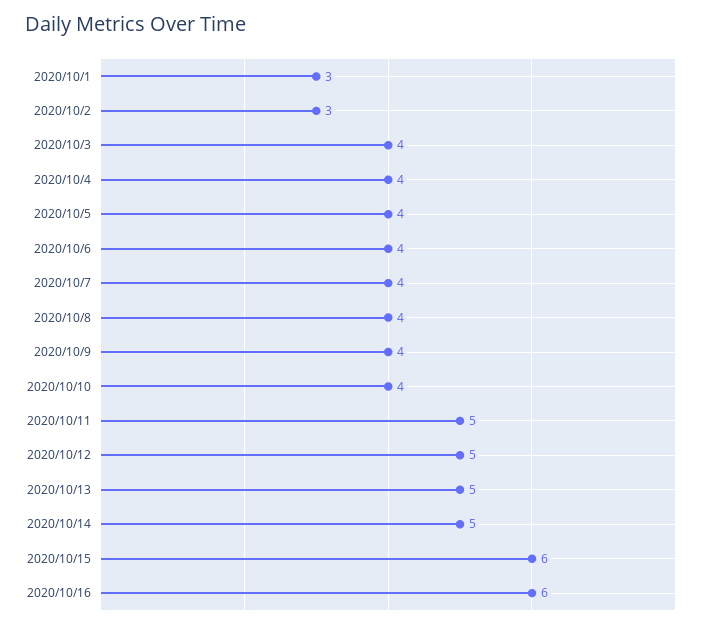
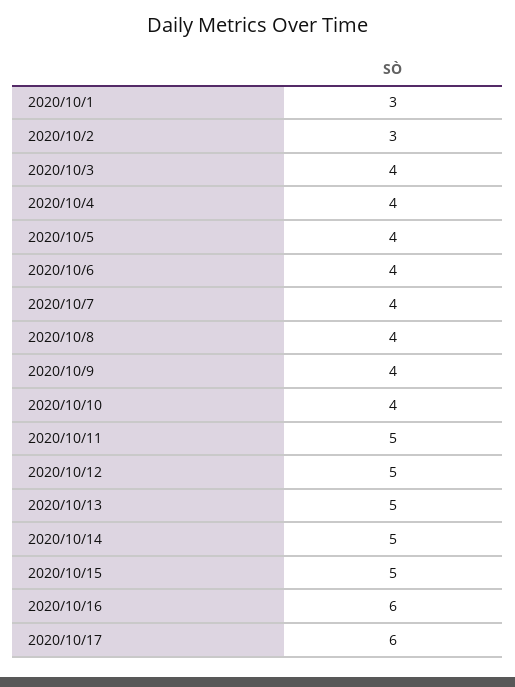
2020/10/15: 6 -> 5
2020/10/17: none -> 6

